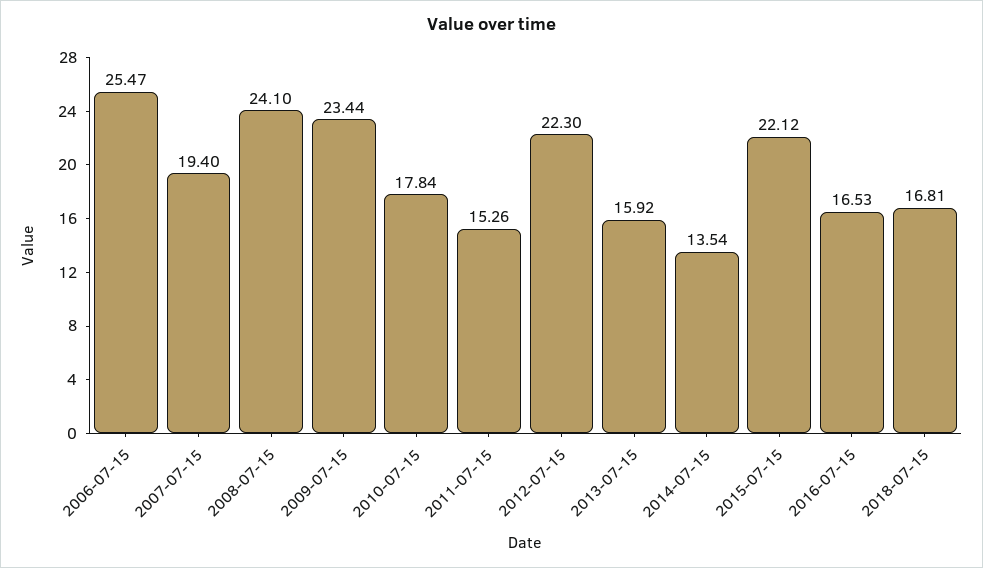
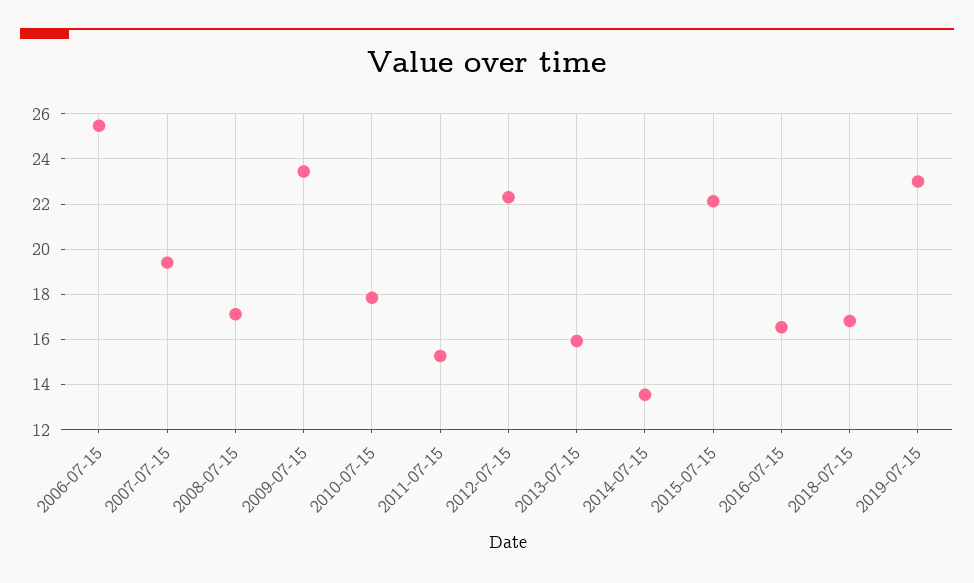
2008-07-15: 24.1 -> 17
2019-07-15: none -> 23

